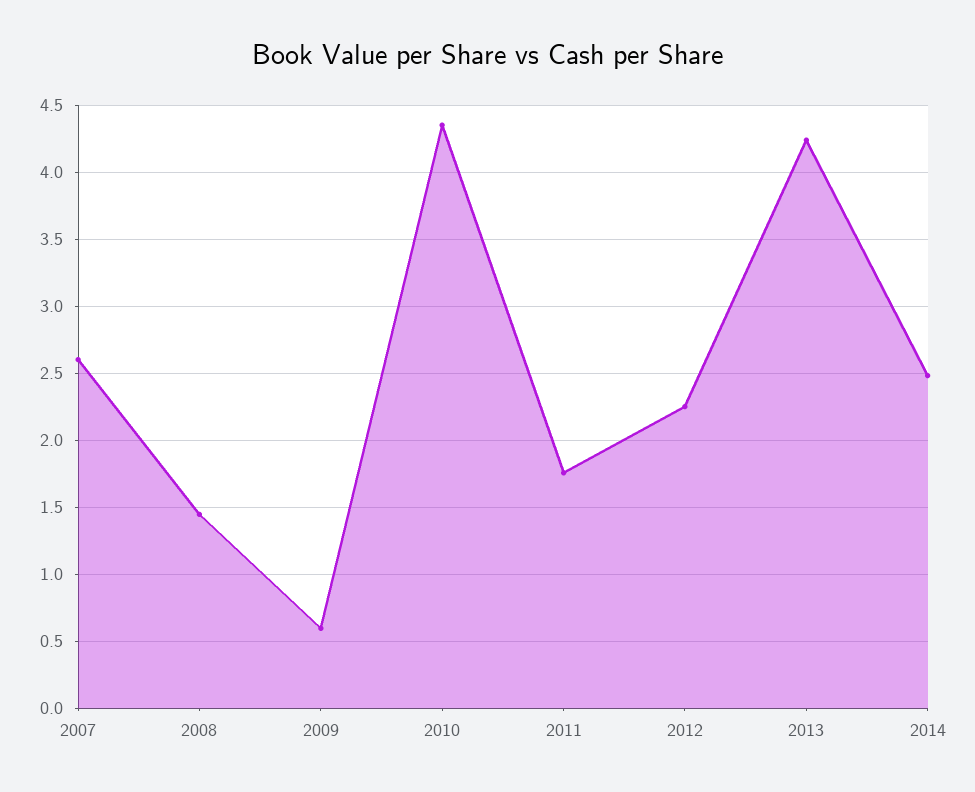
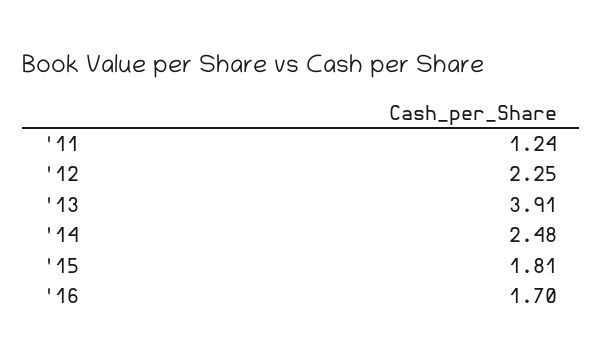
2007: 2.6 -> none
2008: 1.45 -> none
2009: 0.6 -> none
2010: 4.35 -> none
2011: 1.75 -> 1.24
2013: 4.25 -> 3.91
'15: none -> 1.81
'16: none -> 1.7

